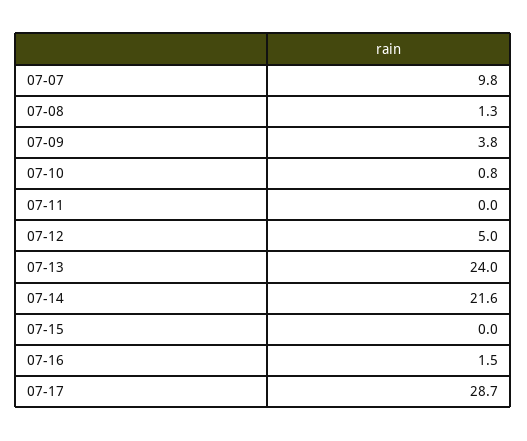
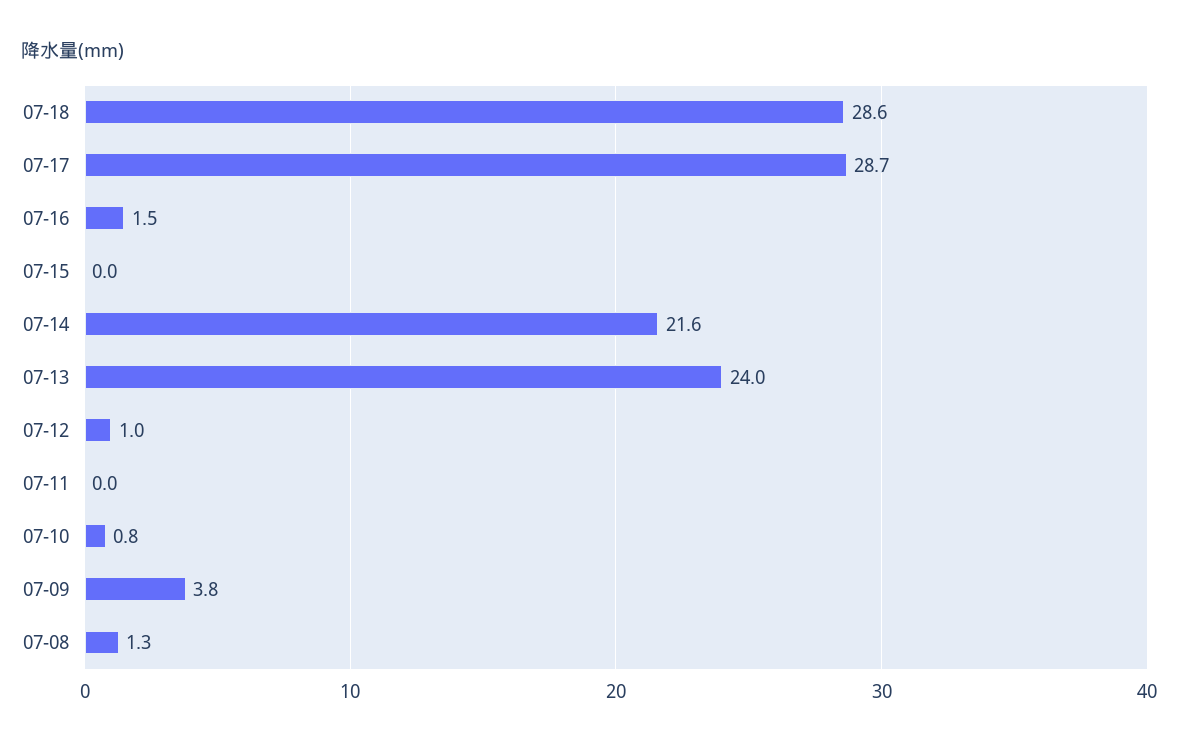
07-07: 9.8 -> none
07-12: 5 -> 1
07-18: none -> 28.6

